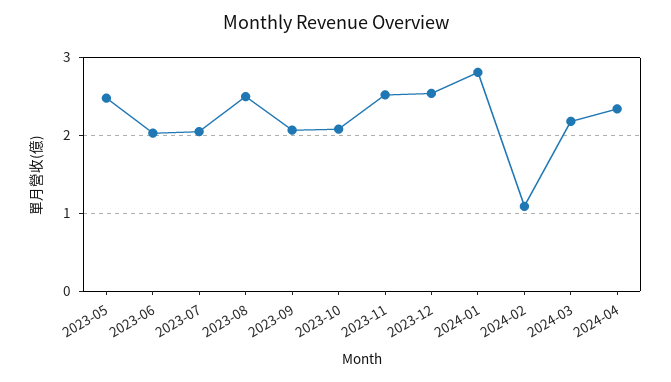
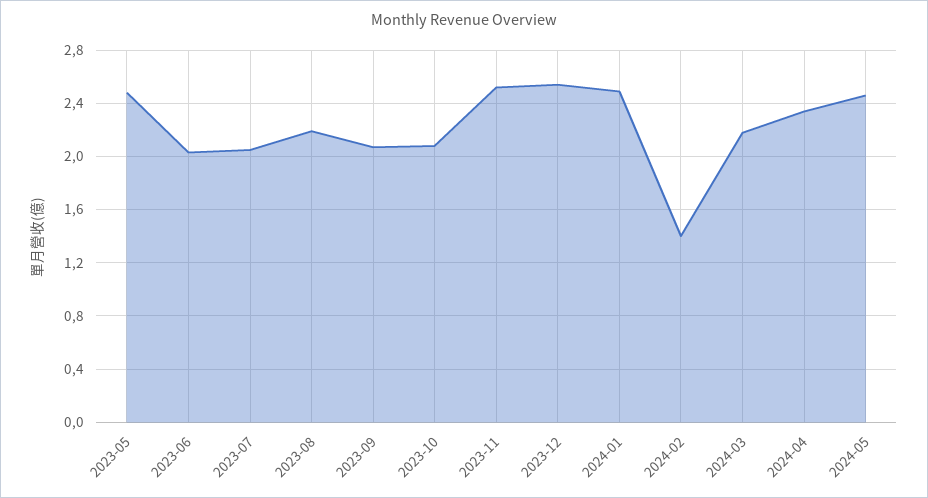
2023-08: 2.5 -> 2.2
2024-01: 2.8 -> 2.5
2024-02: 1.1 -> 1.4
2024-05: none -> 2.45

